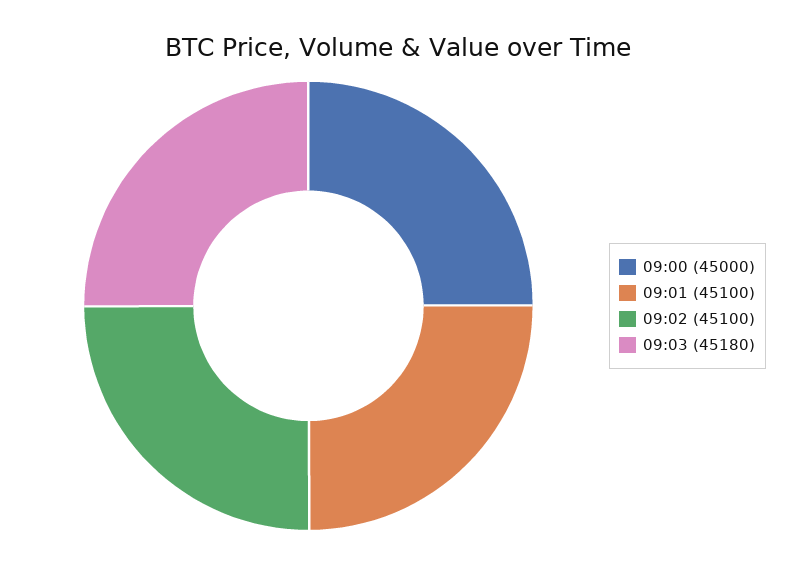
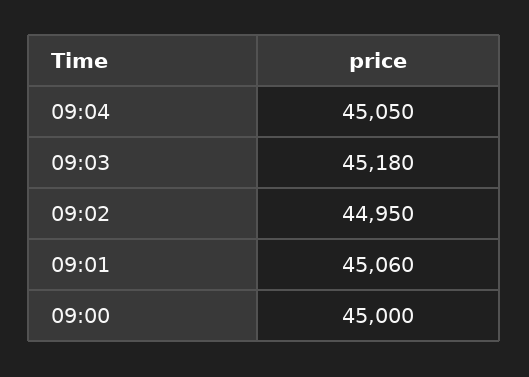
09:01: 45100 -> 45060
09:02: 45100 -> 44950
09:04: none -> 45050

